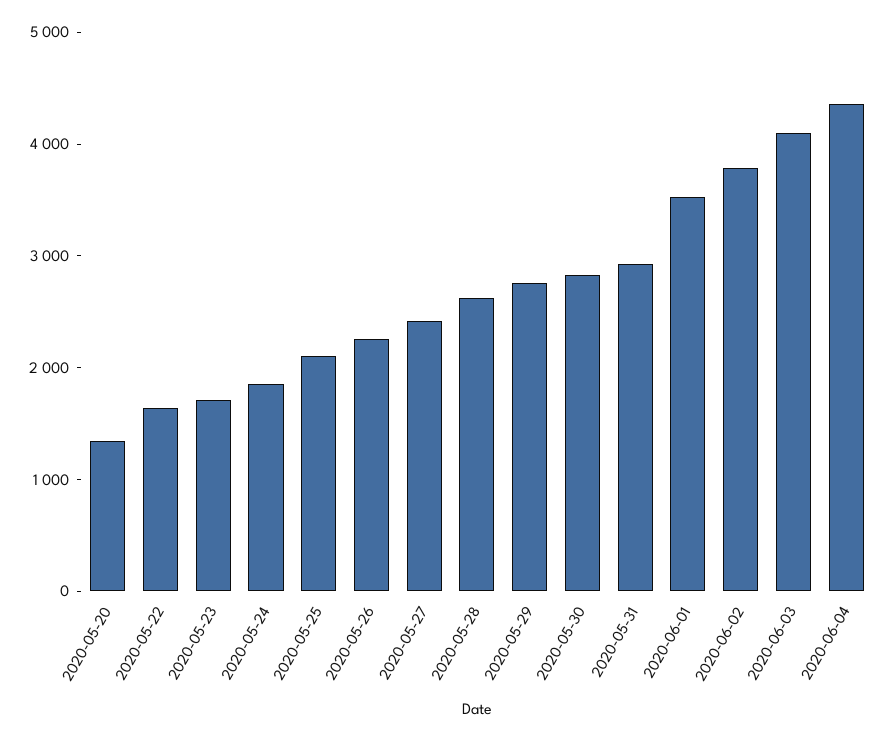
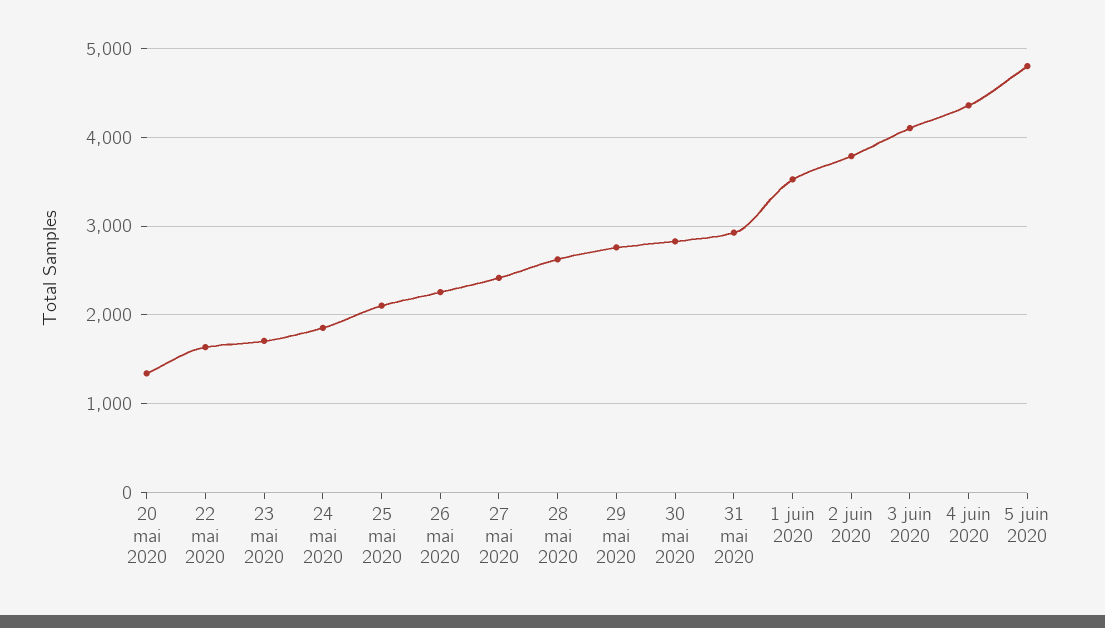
5 juin 2020: none -> 4800

